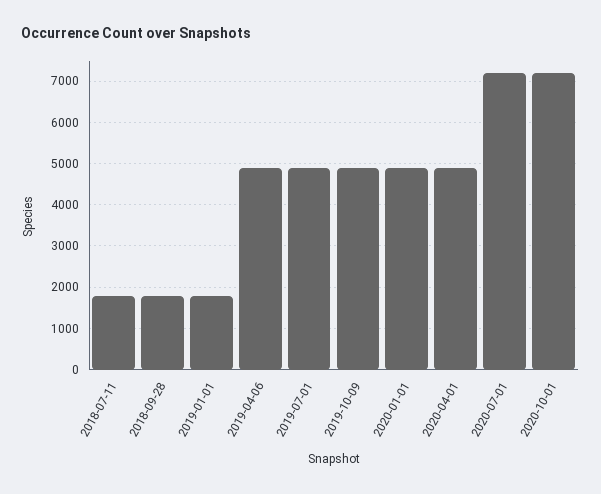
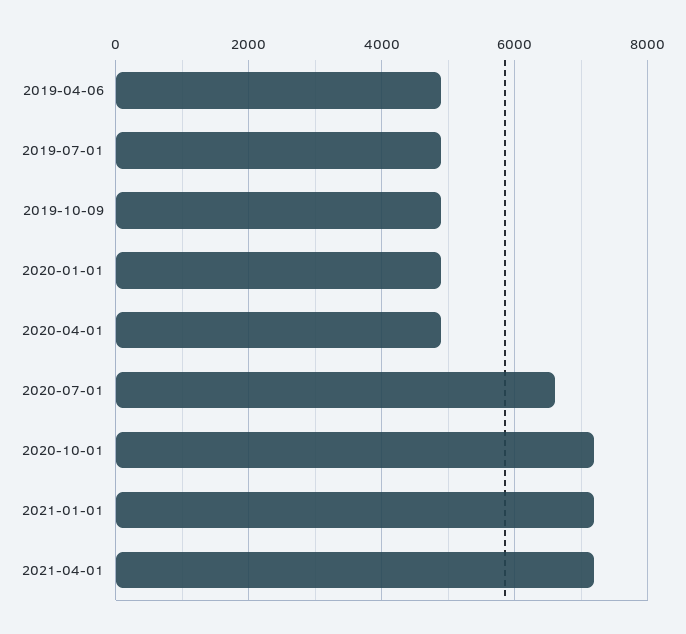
2018-07-11: 1800 -> none
2018-09-28: 1800 -> none
2019-01-01: 1800 -> none
2020-07-01: 7200 -> 6600
2021-01-01: none -> 7200
2021-04-01: none -> 7200

